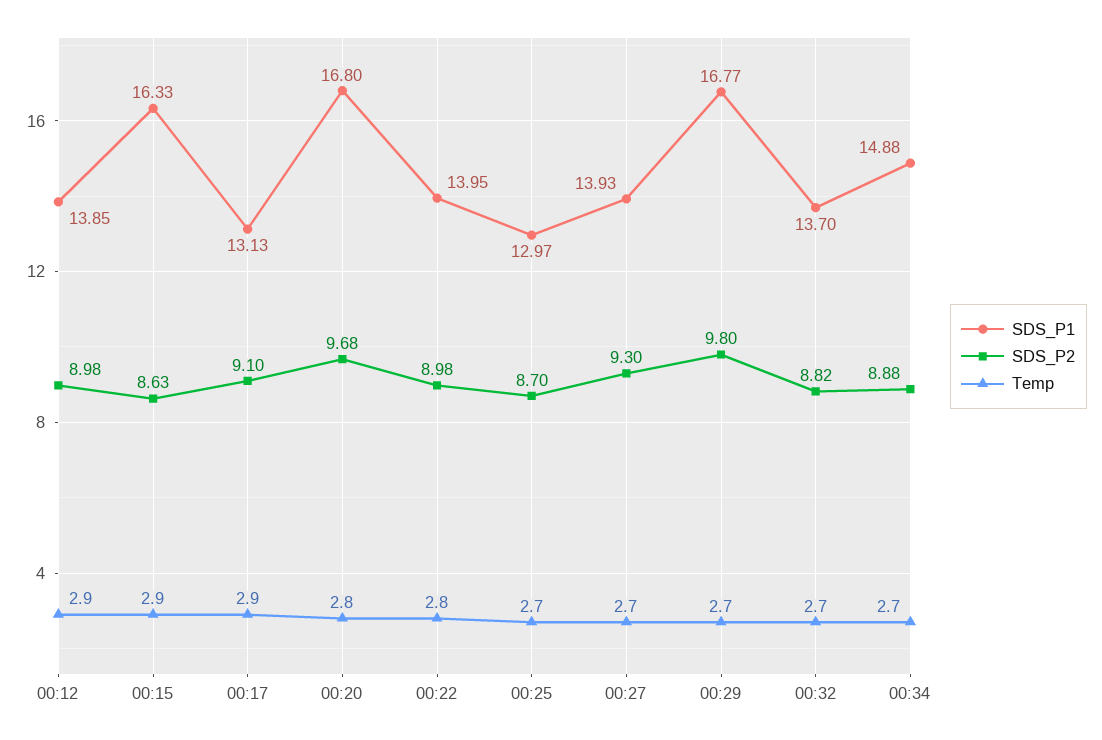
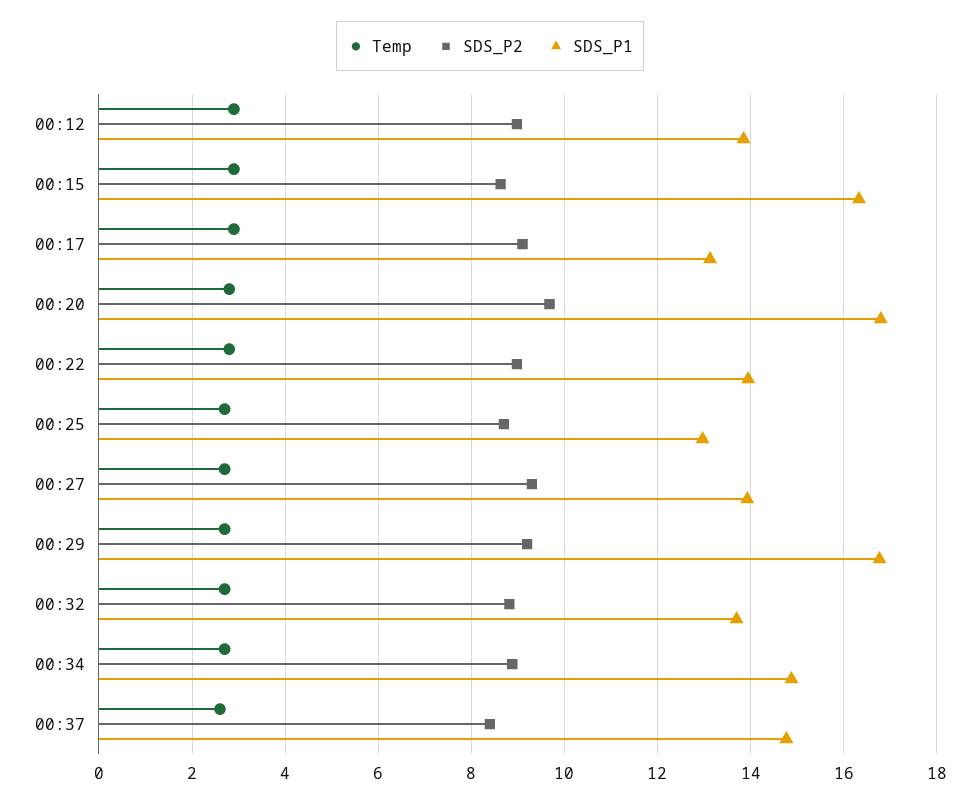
SDS_P2, 00:29: 9.8 -> 9.2
Temp, 00:37: none -> 2.6
SDS_P2, 00:37: none -> 8.4
SDS_P1, 00:37: none -> 14.8

